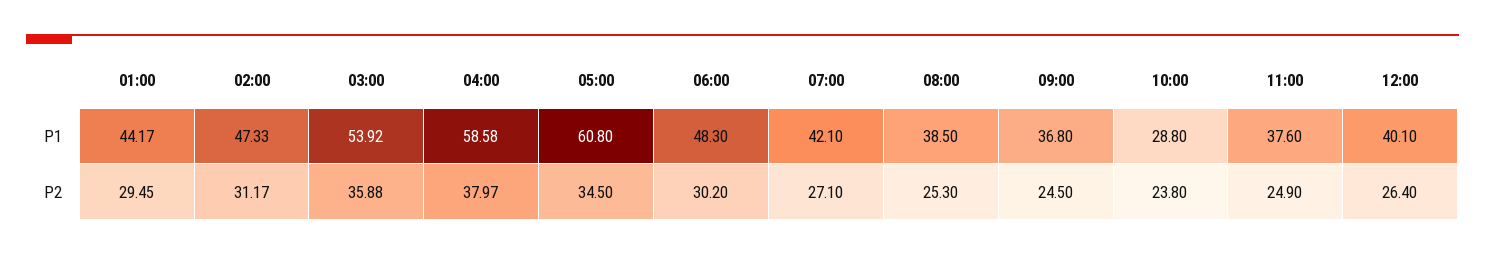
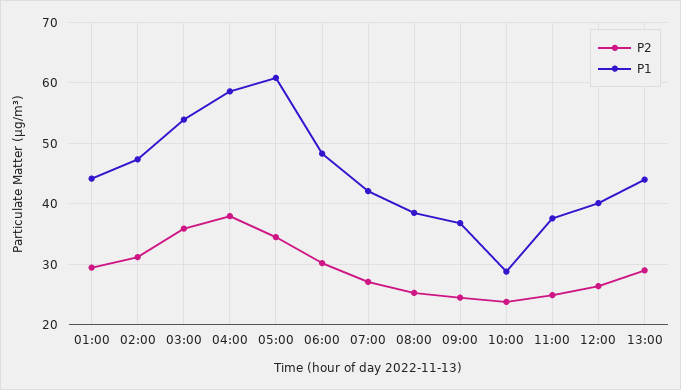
P2, 13:00: none -> 29
P1, 13:00: none -> 44

